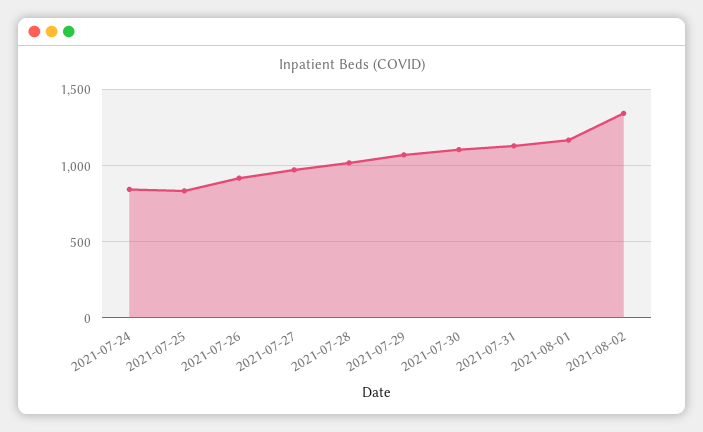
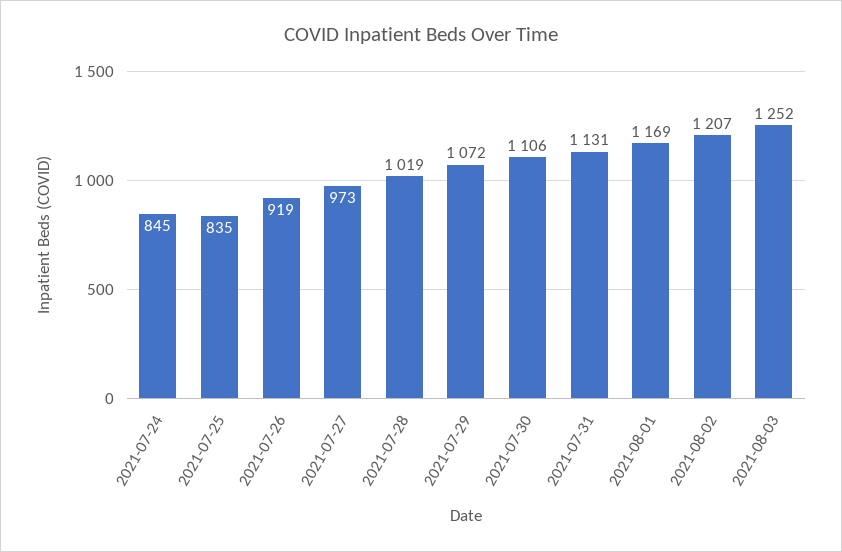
2021-08-02: 1350 -> 1207
2021-08-03: none -> 1252

